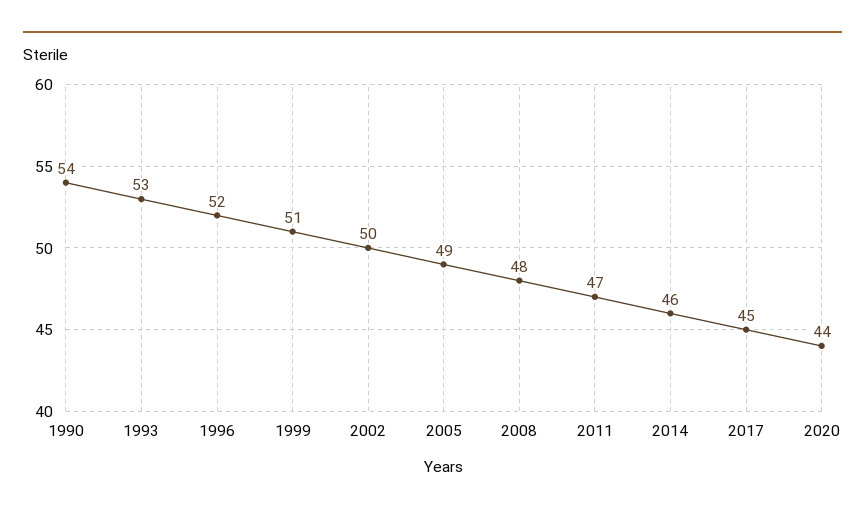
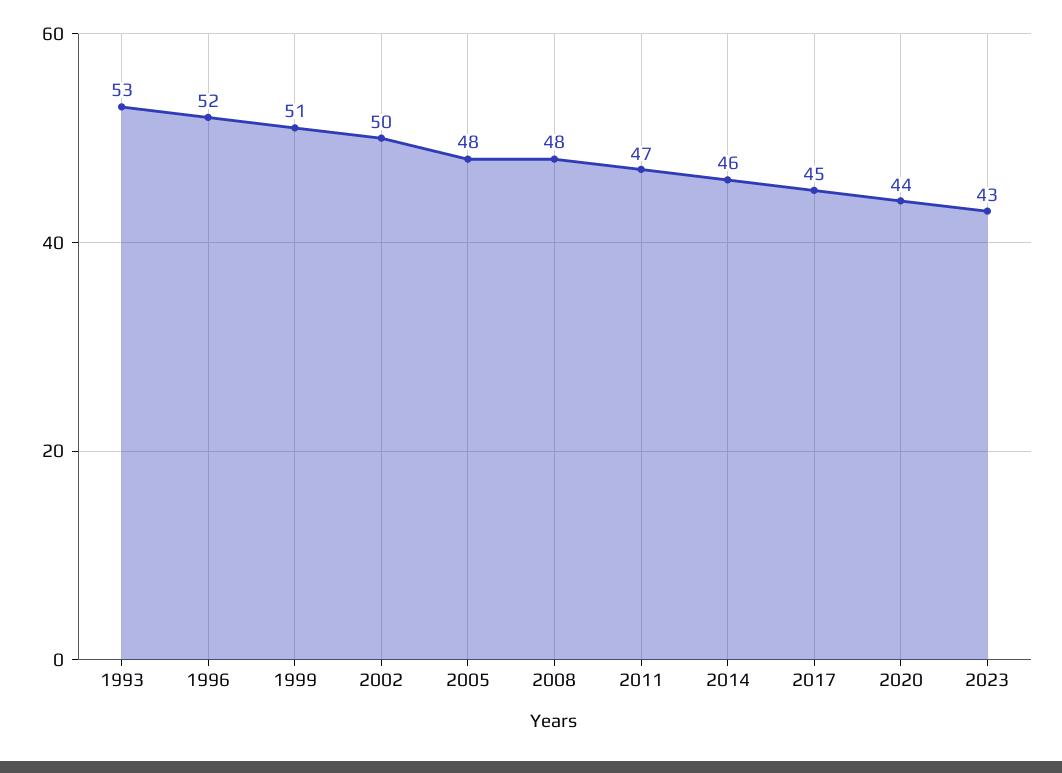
1990: 54 -> none
2005: 49 -> 48
2023: none -> 43

